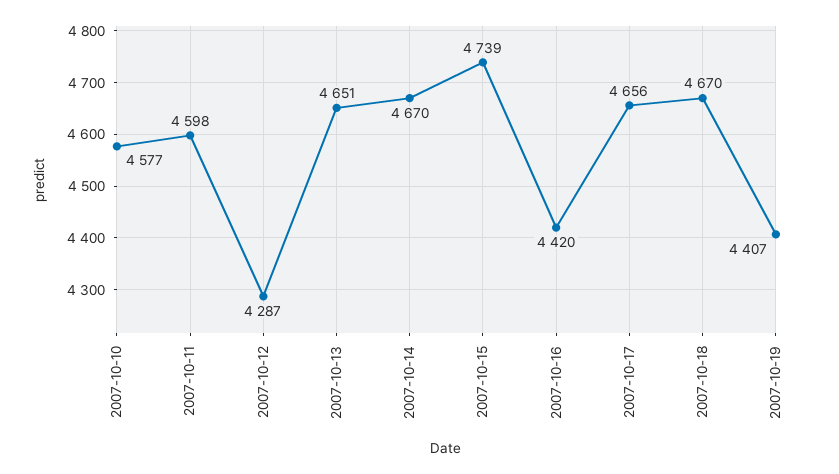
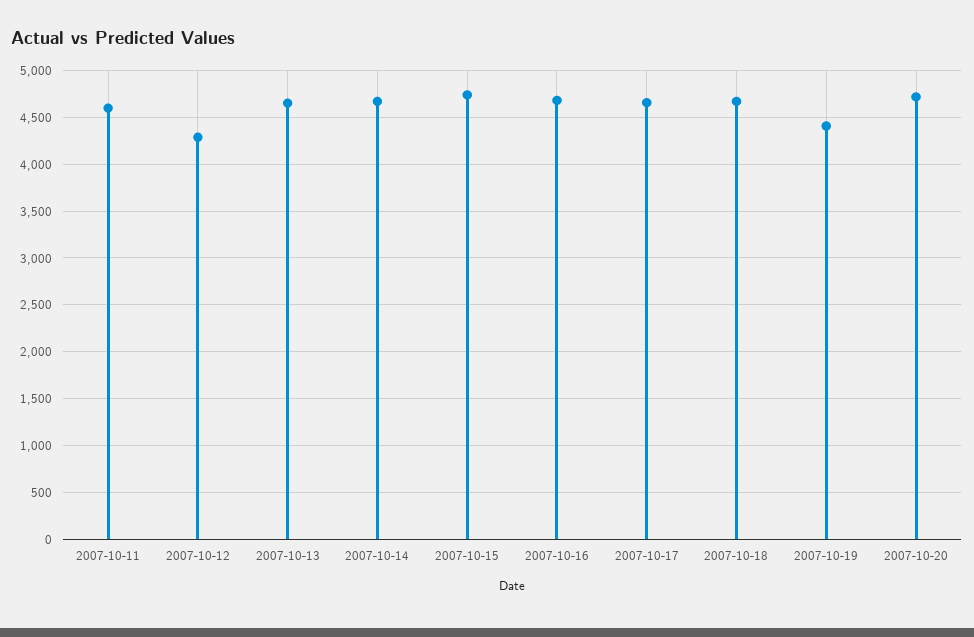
2007-10-10: 4577 -> none
2007-10-16: 4420 -> 4700
2007-10-20: none -> 4700

